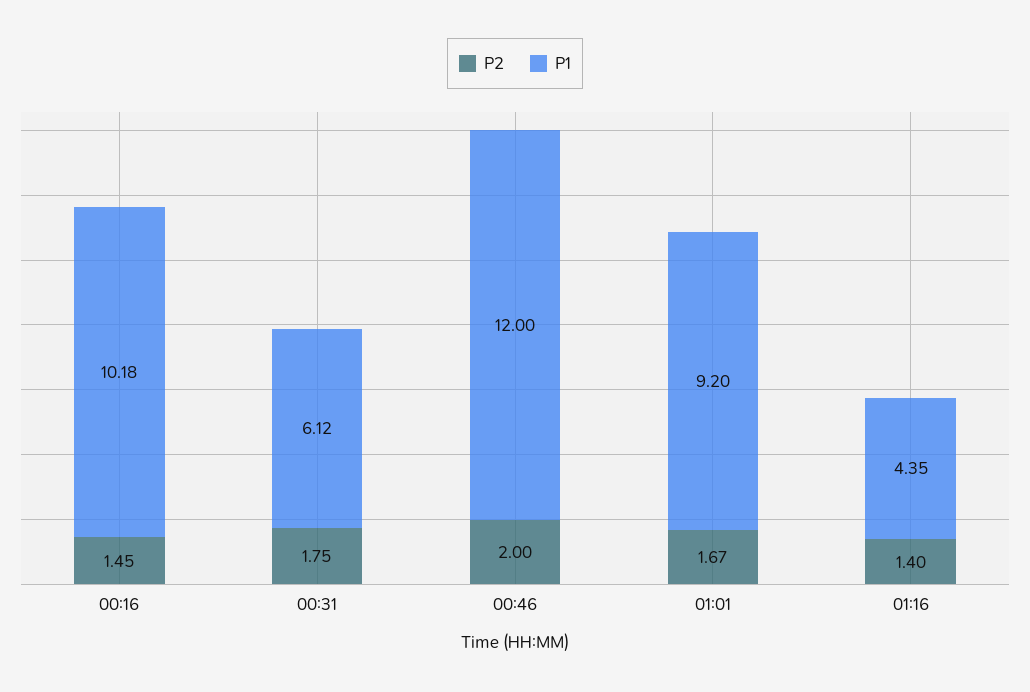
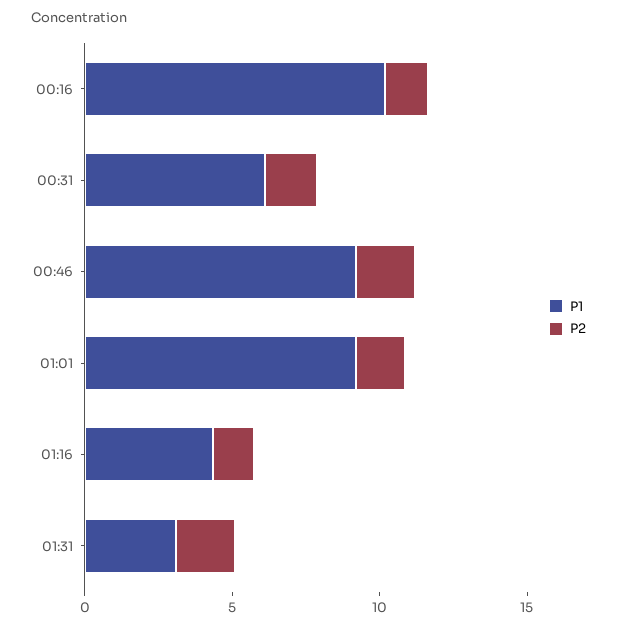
P1, 00:46: 12 -> 9
P1, 01:31: none -> 3
P2, 01:31: none -> 2

